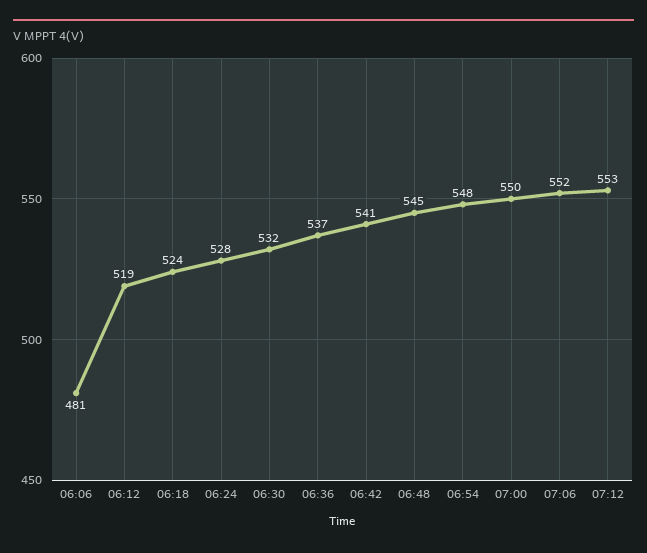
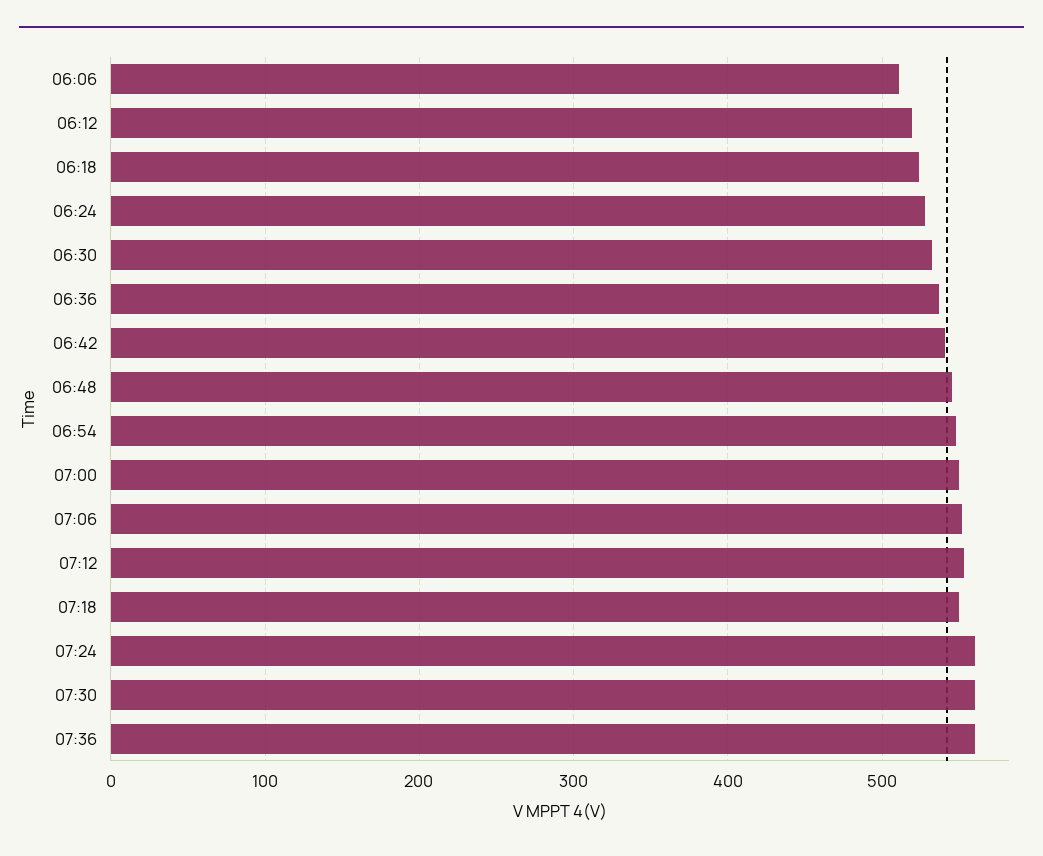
06:06: 481 -> 510
07:18: none -> 550
07:24: none -> 560
07:30: none -> 560
07:36: none -> 560

